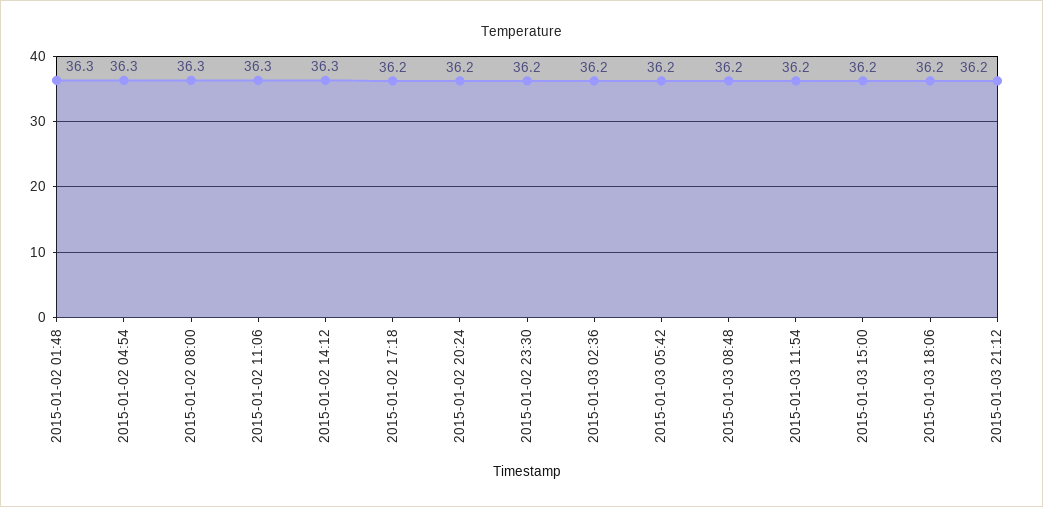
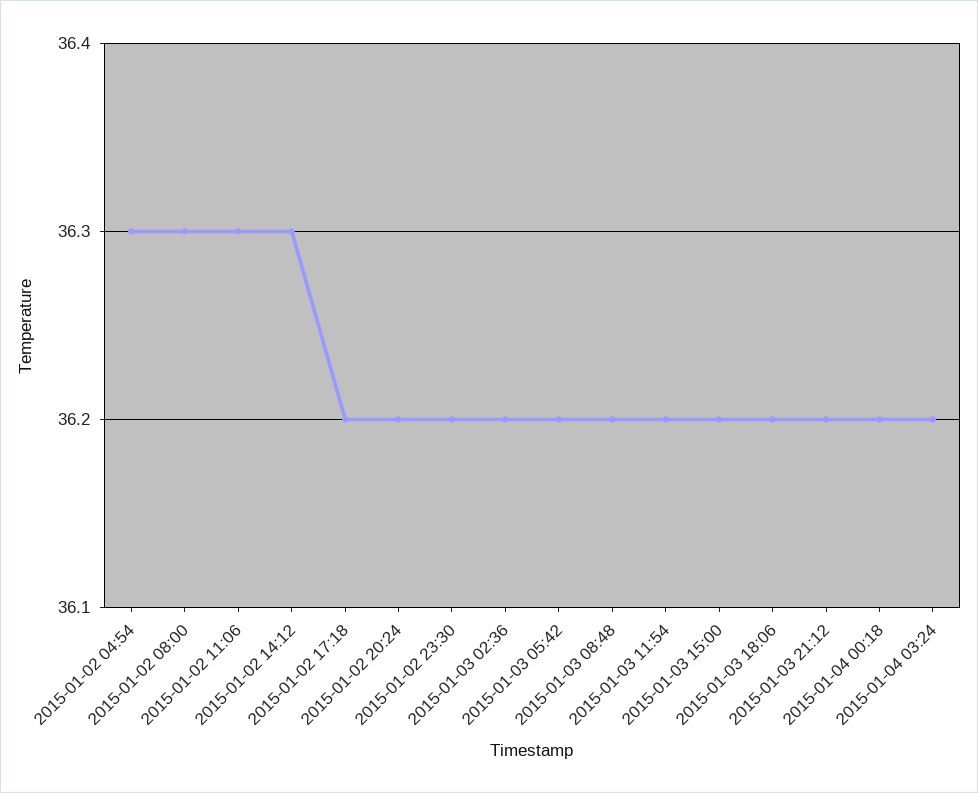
2015-01-02 01:48: 36.3 -> none
2015-01-04 00:18: none -> 36.2
2015-01-04 03:24: none -> 36.2

